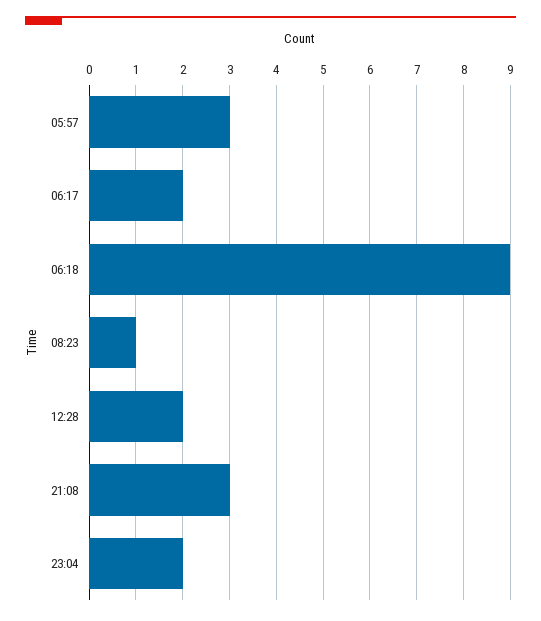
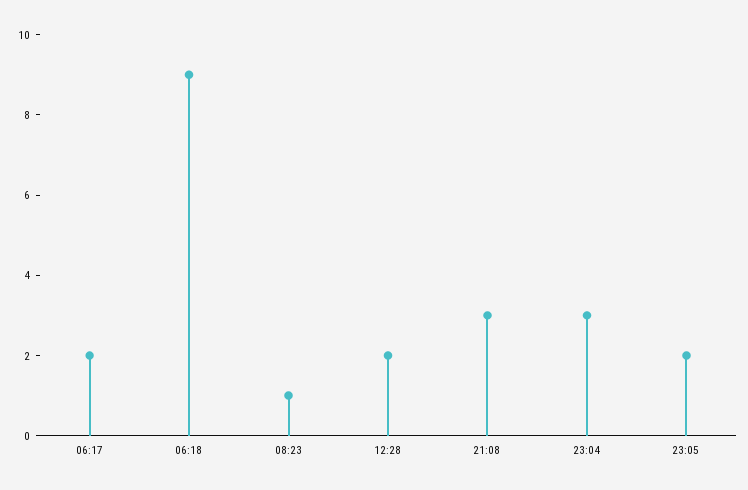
05:57: 3 -> none
23:04: 2 -> 3
23:05: none -> 2

